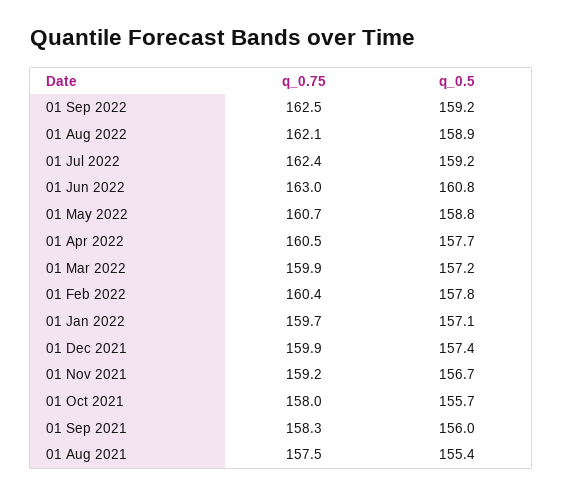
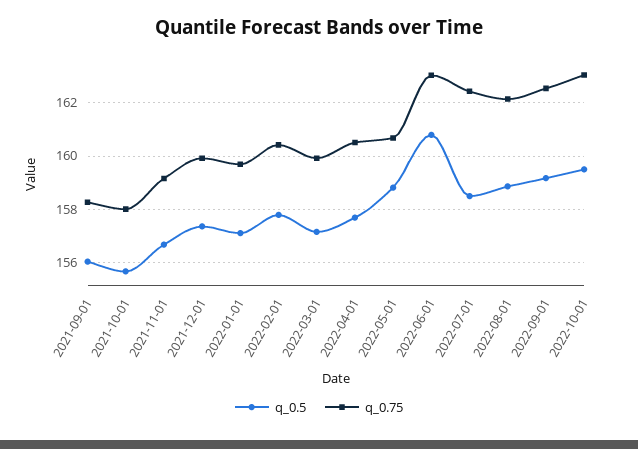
q_0.5, 01 Jul 2022: 159.2 -> 158.5
q_0.75, 01 Aug 2021: 157.5 -> none
q_0.5, 01 Aug 2021: 155.4 -> none
q_0.5, 2022-10-01: none -> 159.5
q_0.75, 2022-10-01: none -> 163

